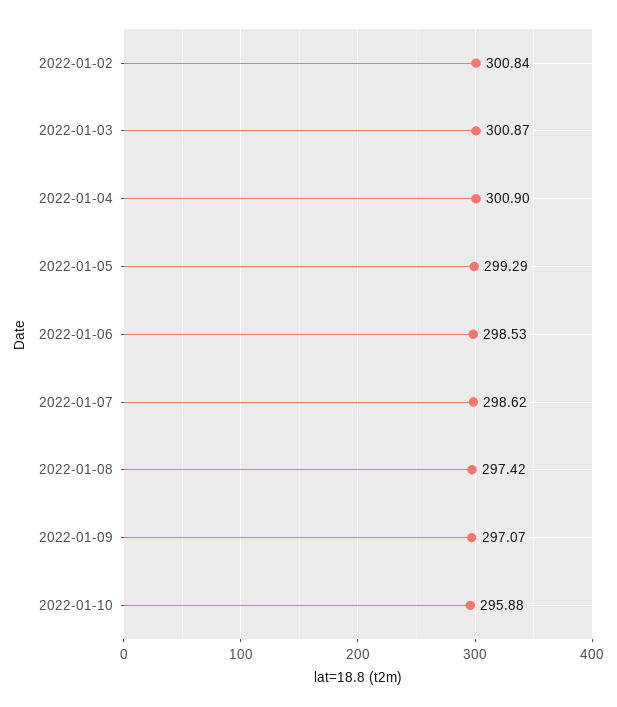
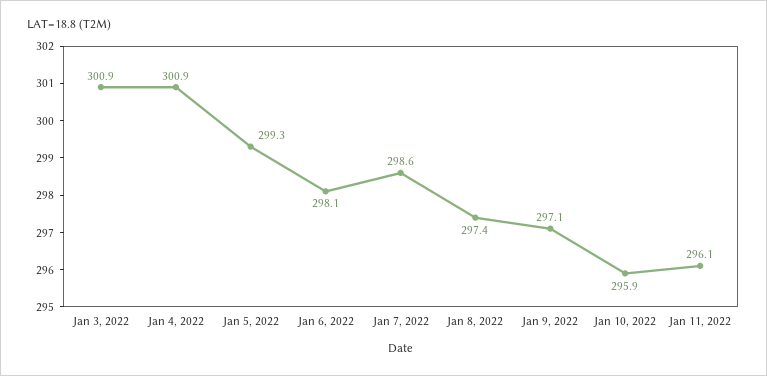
2022-01-02: 300.84 -> none
2022-01-06: 298.53 -> 298.1
Jan 11, 2022: none -> 296.1

